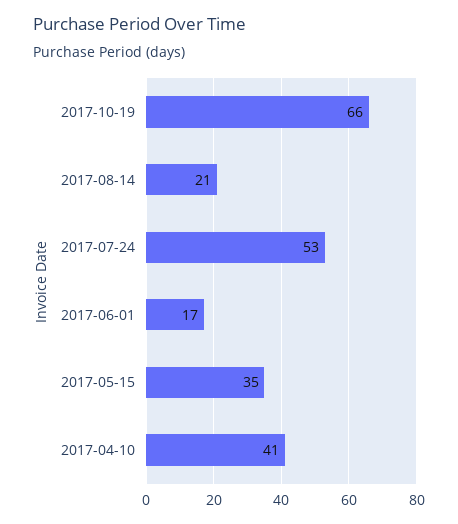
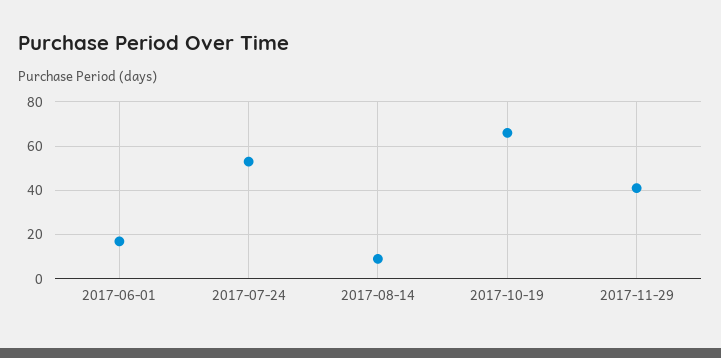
2017-08-14: 21 -> 10
2017-05-15: 35 -> none
2017-04-10: 41 -> none
2017-11-29: none -> 40

